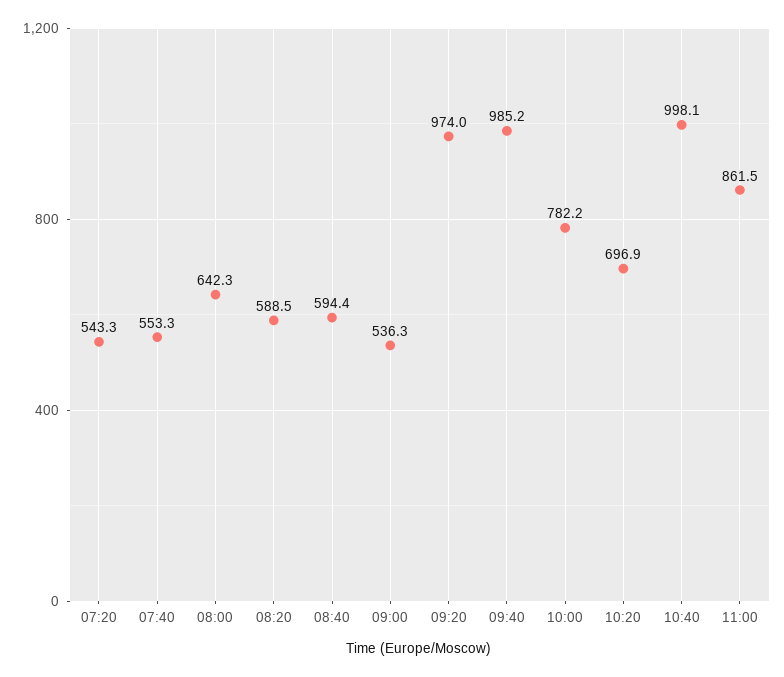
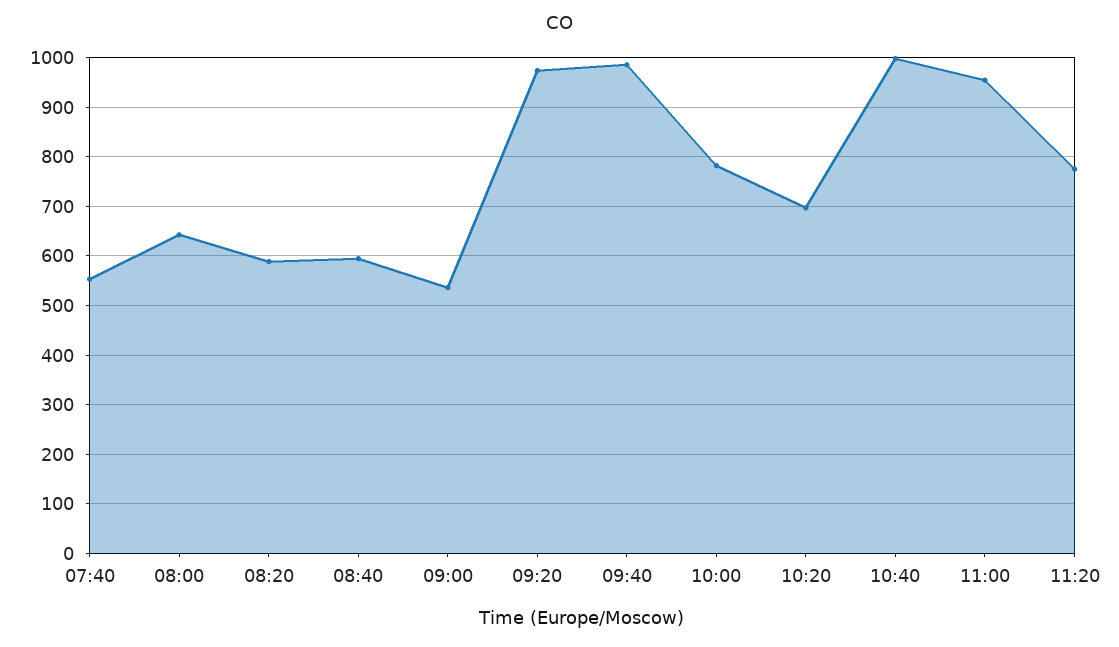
07:20: 543.3 -> none
11:00: 861.5 -> 960
11:20: none -> 780

